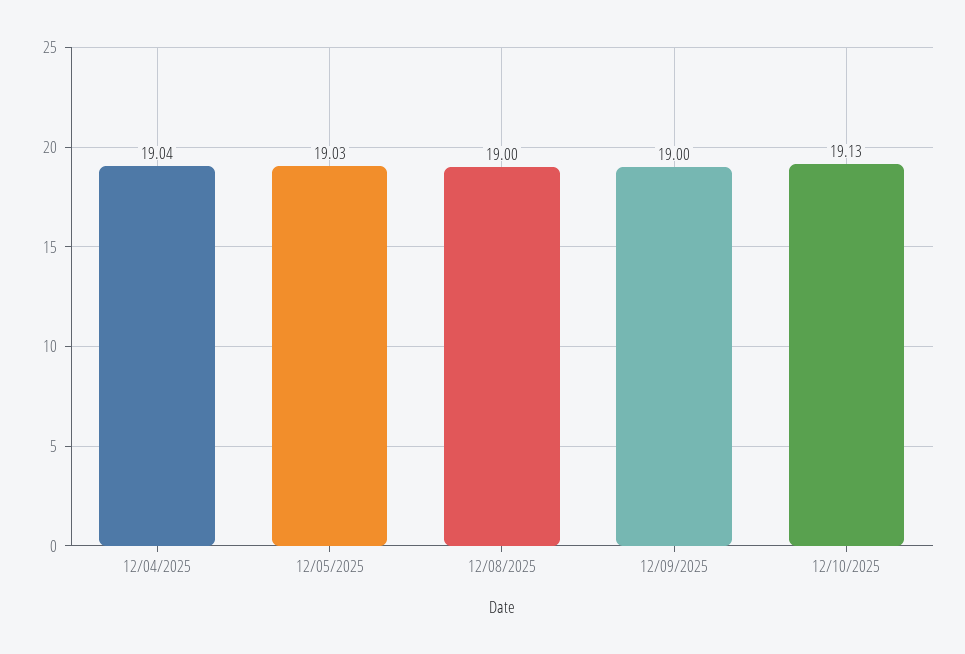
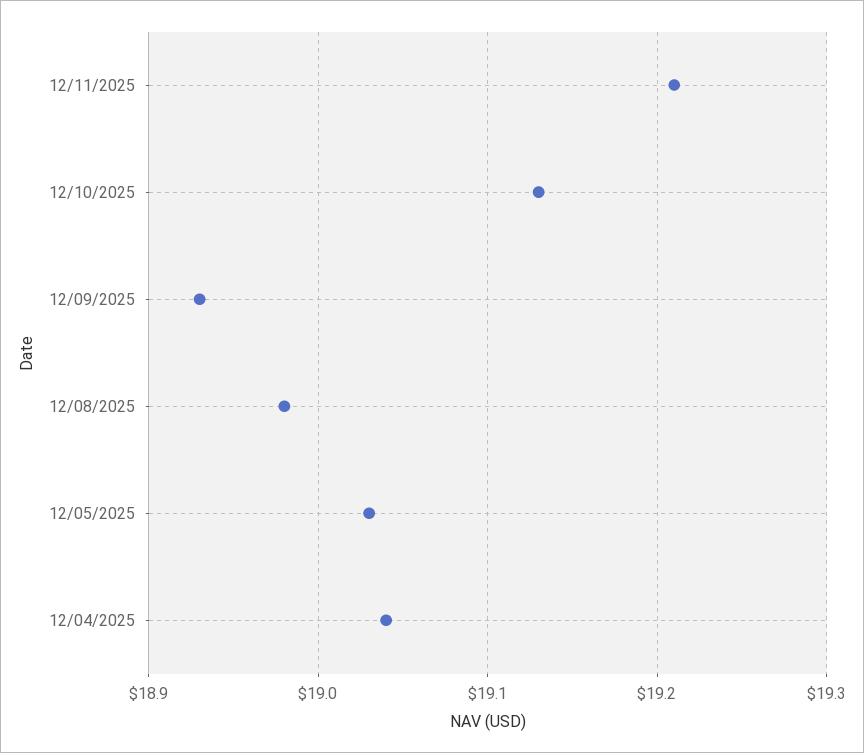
12/08/2025: 19 -> 18.98
12/09/2025: 19 -> 18.93
12/11/2025: none -> 19.21

